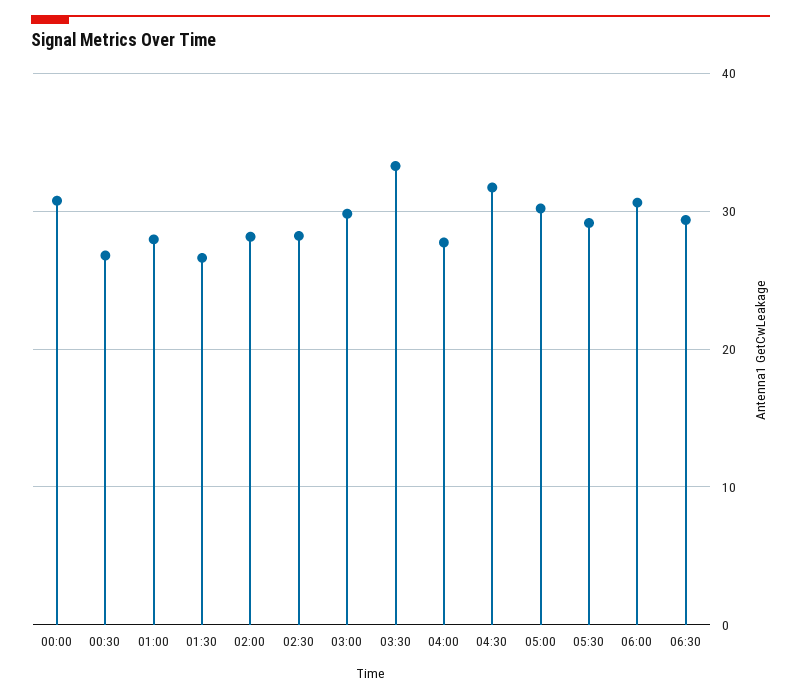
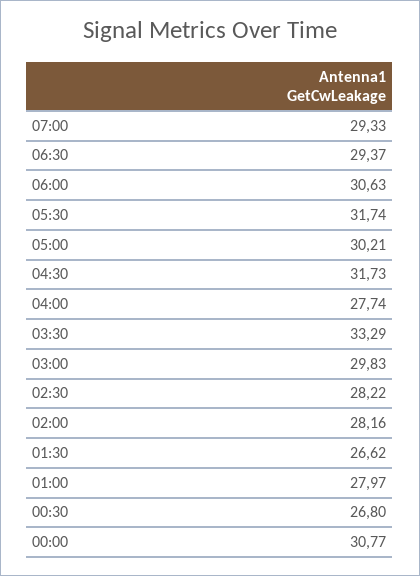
05:30: 29 -> 31.74
07:00: none -> 29.33

